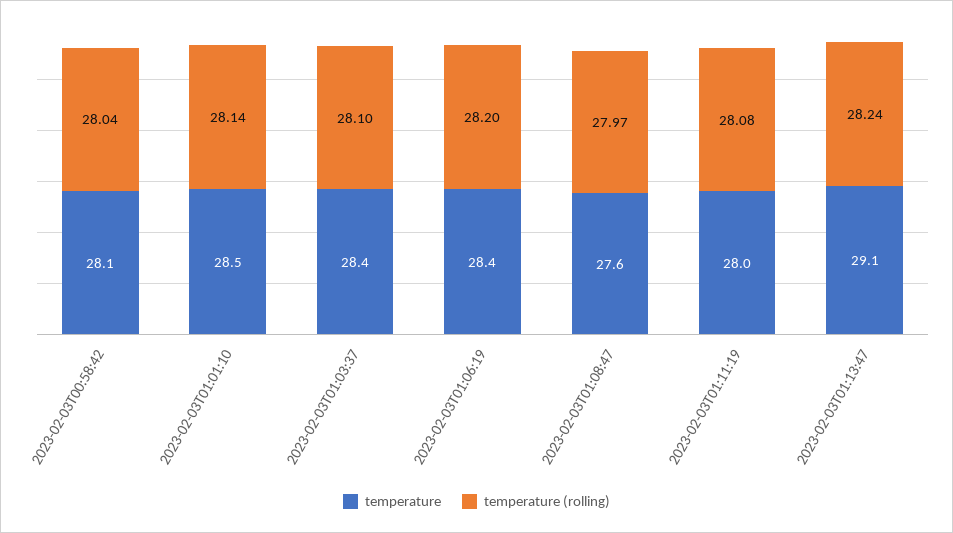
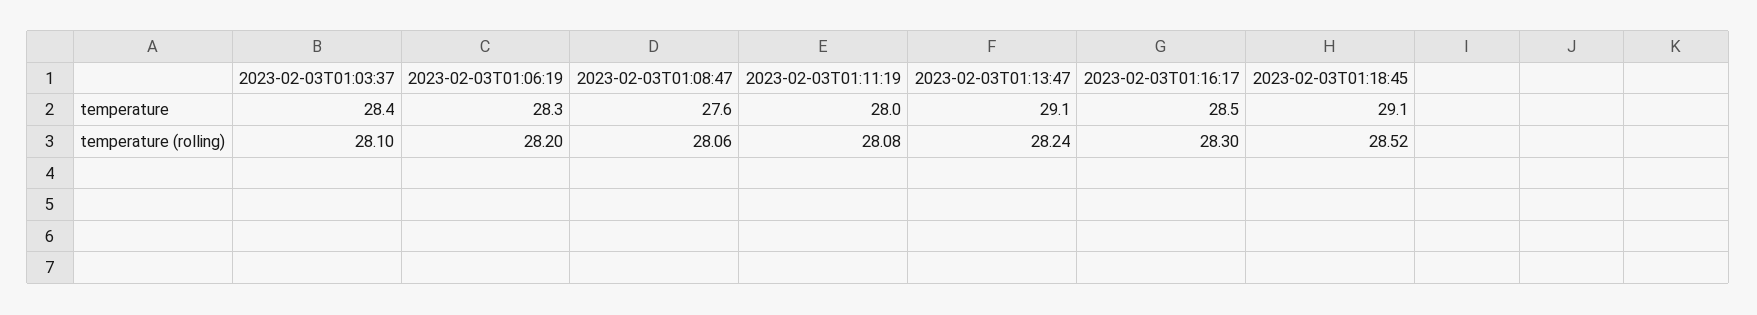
temperature, 2023-02-03T00:58:42: 28.1 -> none
temperature (rolling), 2023-02-03T00:58:42: 28.04 -> none
temperature, 2023-02-03T01:01:10: 28.5 -> none
temperature (rolling), 2023-02-03T01:01:10: 28.14 -> none
temperature, 2023-02-03T01:06:19: 28.4 -> 28.3
temperature (rolling), 2023-02-03T01:08:47: 27.97 -> 28.06
temperature, 2023-02-03T01:16:17: none -> 28.5
temperature, 2023-02-03T01:18:45: none -> 29.1
temperature (rolling), 2023-02-03T01:16:17: none -> 28.3
temperature (rolling), 2023-02-03T01:18:45: none -> 28.52

